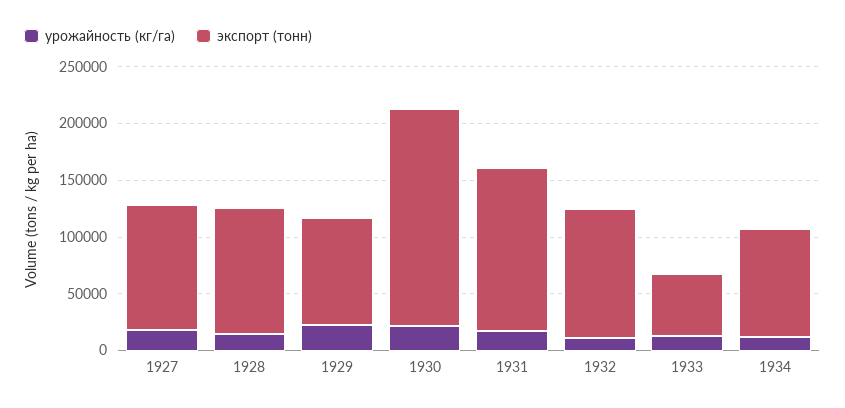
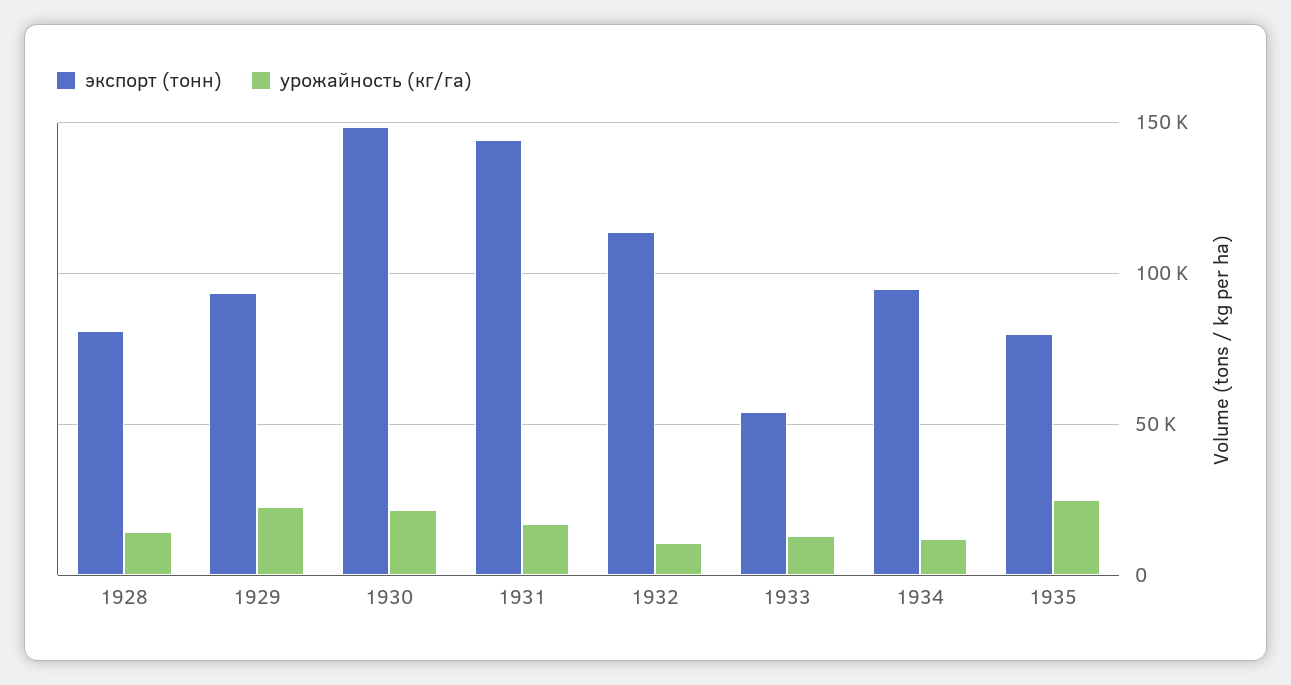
урожайность (кг/га), 1927: 20000 -> none
экспорт (тонн), 1927: 110000 -> none
экспорт (тонн), 1928: 110000 -> 80000
экспорт (тонн), 1930: 190000 -> 150000
экспорт (тонн), 1935: none -> 80000
урожайность (кг/га), 1935: none -> 25000

